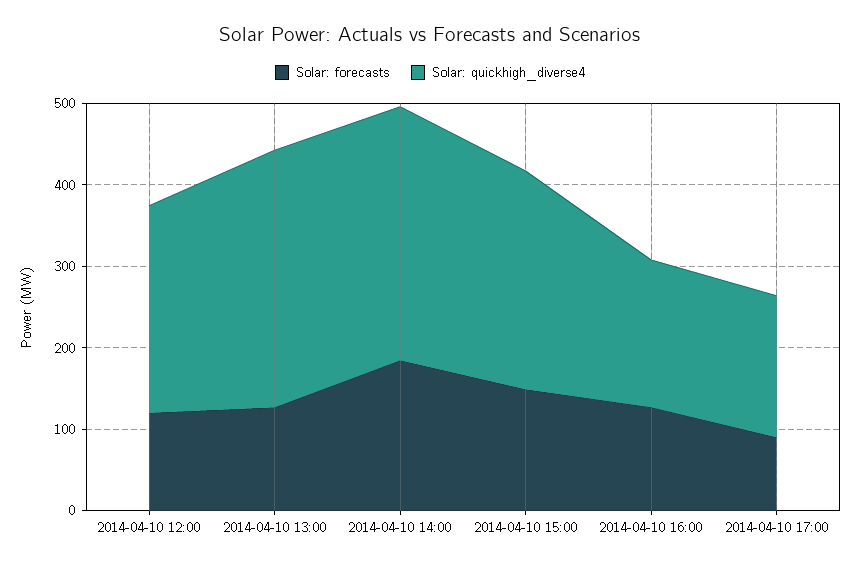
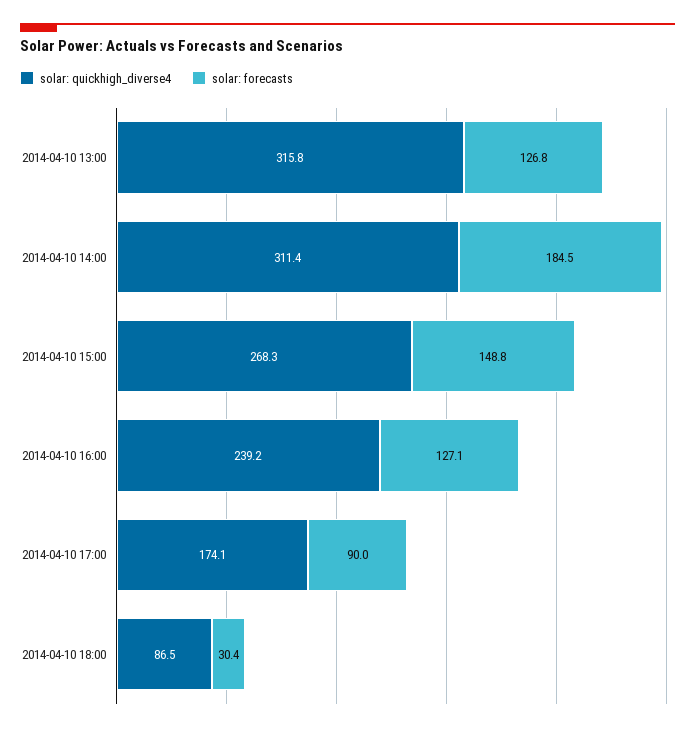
Solar: forecasts, 2014-04-10 12:00: 120 -> none
Solar: quickhigh_diverse4, 2014-04-10 12:00: 260 -> none
Solar: quickhigh_diverse4, 2014-04-10 16:00: 180 -> 239.2
Solar: quickhigh_diverse4, 2014-04-10 18:00: none -> 86.5
Solar: forecasts, 2014-04-10 18:00: none -> 30.4

